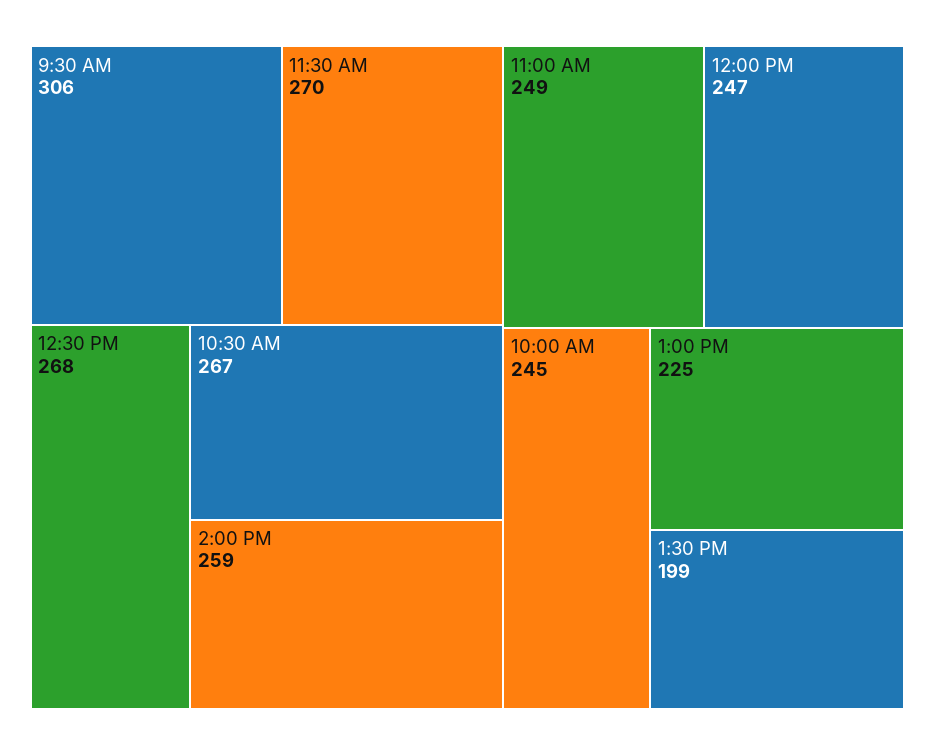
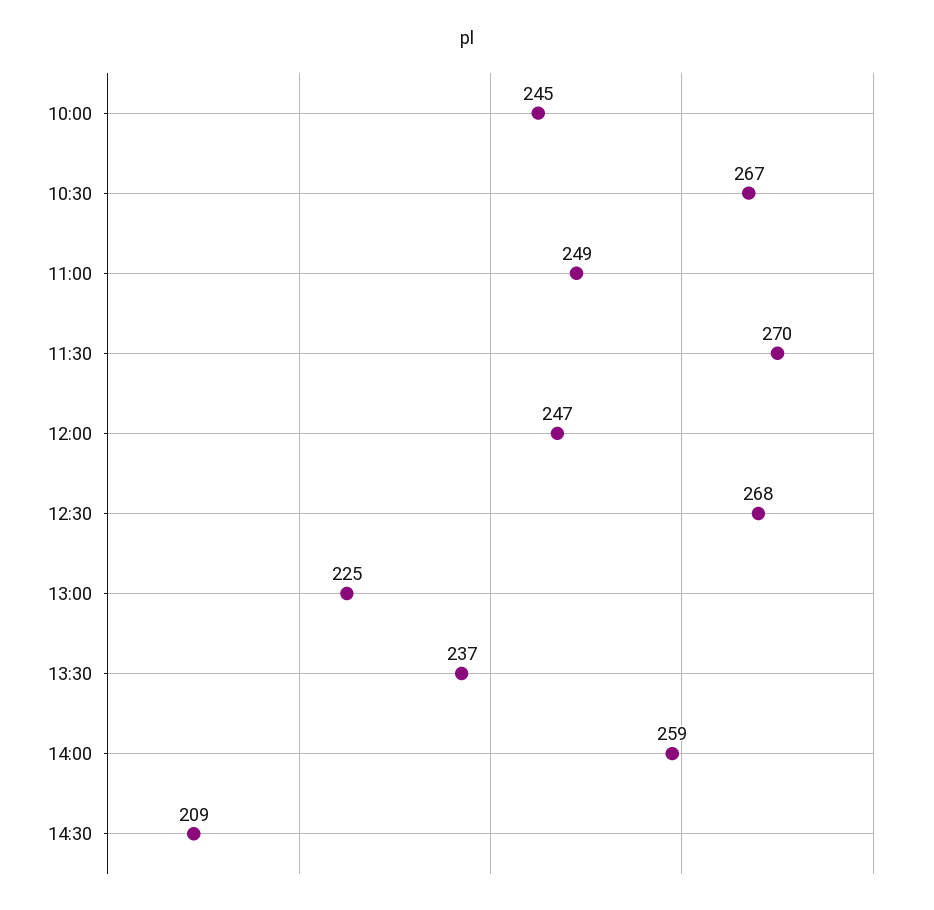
9:30 AM: 306 -> none
1:30 PM: 199 -> 237
14:30: none -> 209

